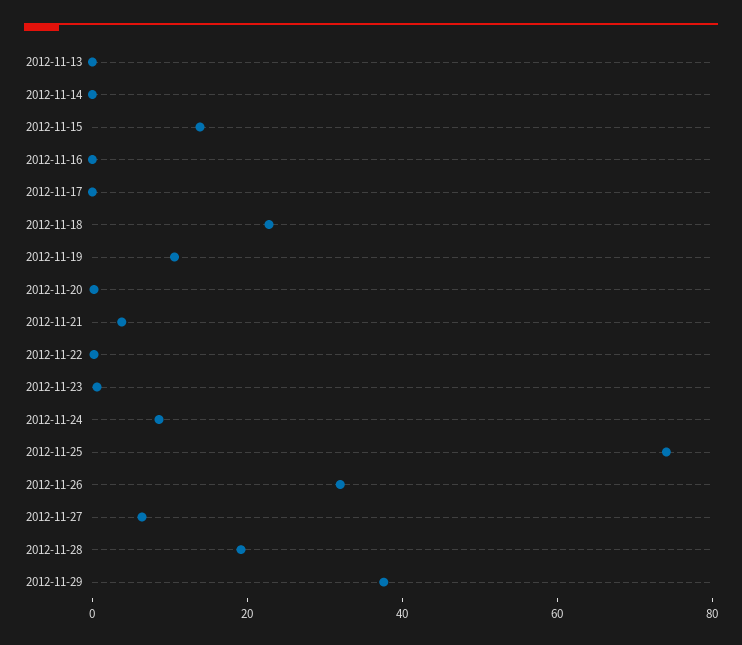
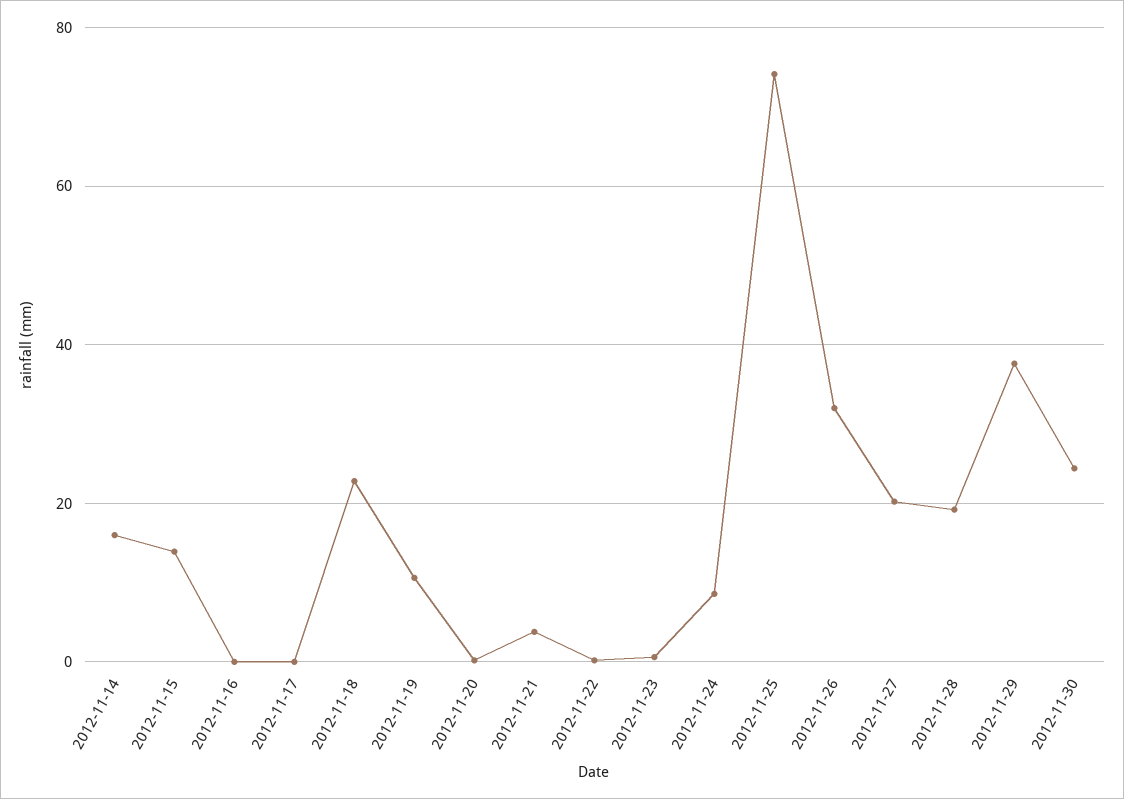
2012-11-13: 0 -> none
2012-11-14: 0 -> 16
2012-11-27: 5 -> 20
2012-11-30: none -> 24

